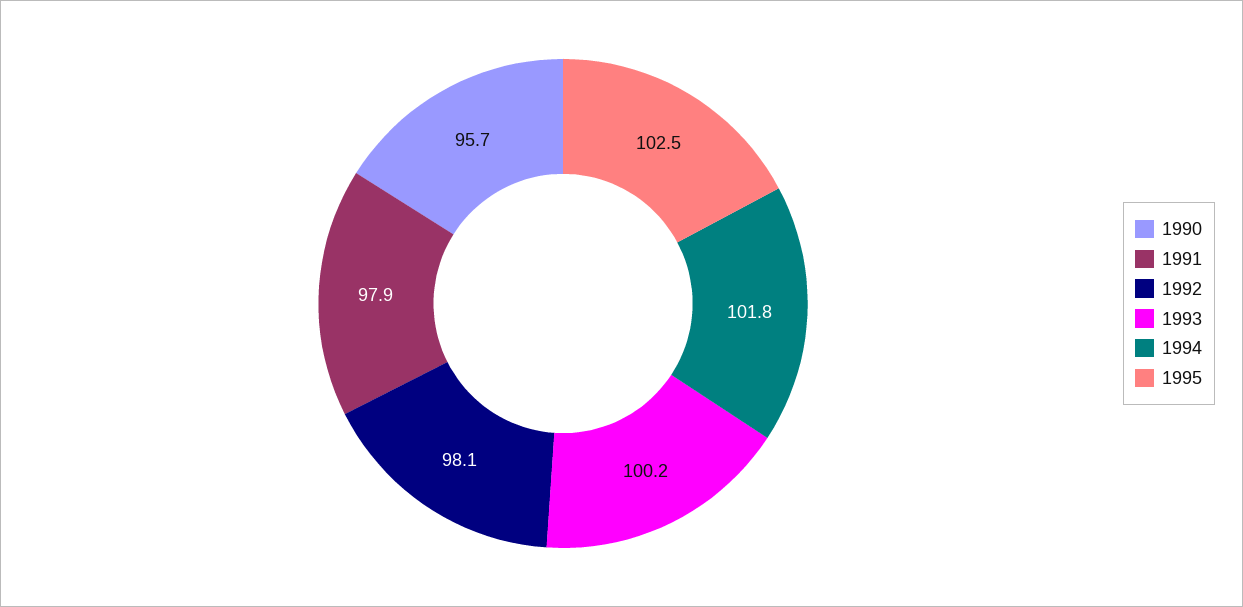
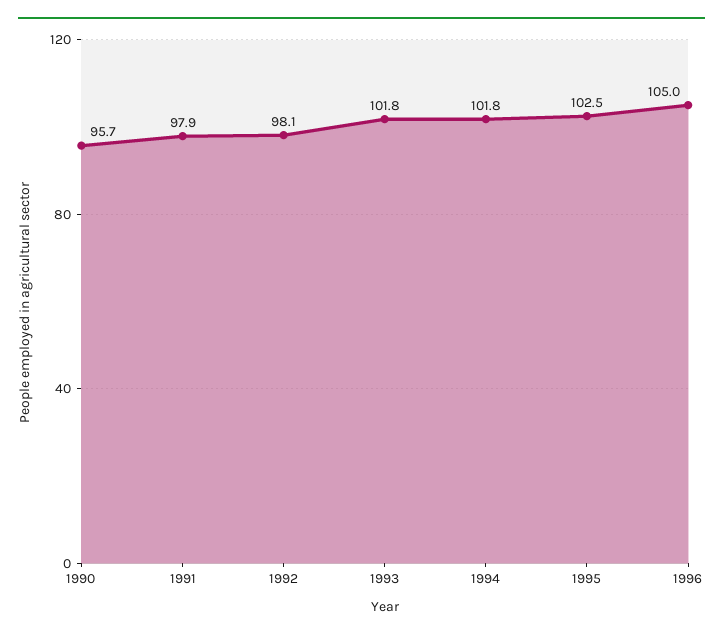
1993: 100.2 -> 101.8
1996: none -> 105

